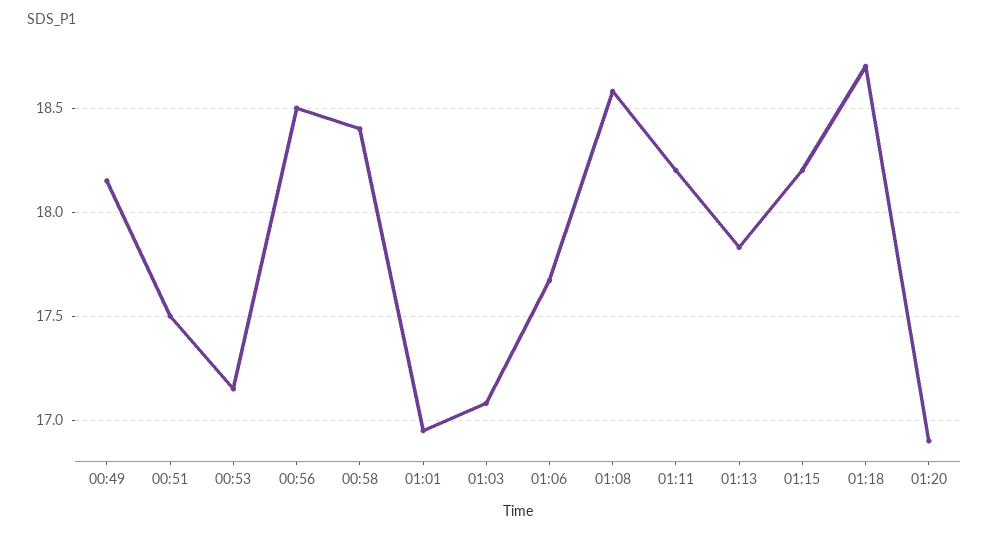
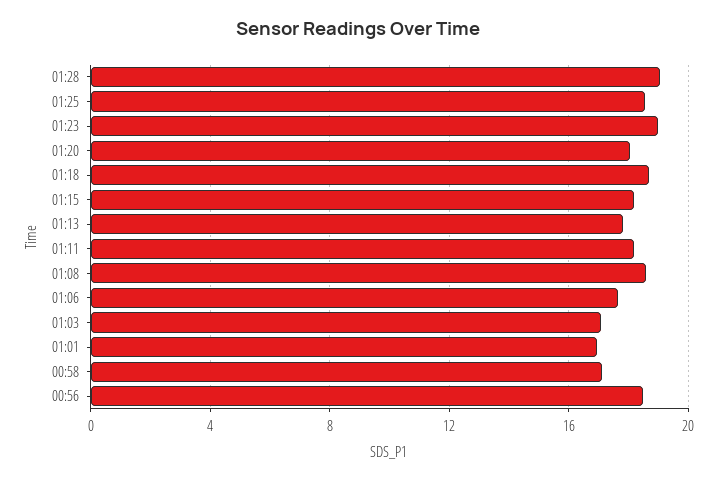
00:49: 18.15 -> none
00:51: 17.5 -> none
00:53: 17.15 -> none
00:58: 18.4 -> 17
01:20: 16.9 -> 18
01:28: none -> 19
01:25: none -> 18.5
01:23: none -> 19

